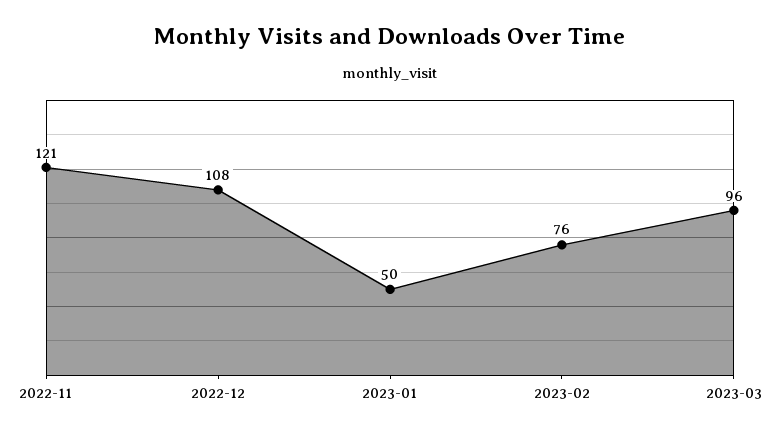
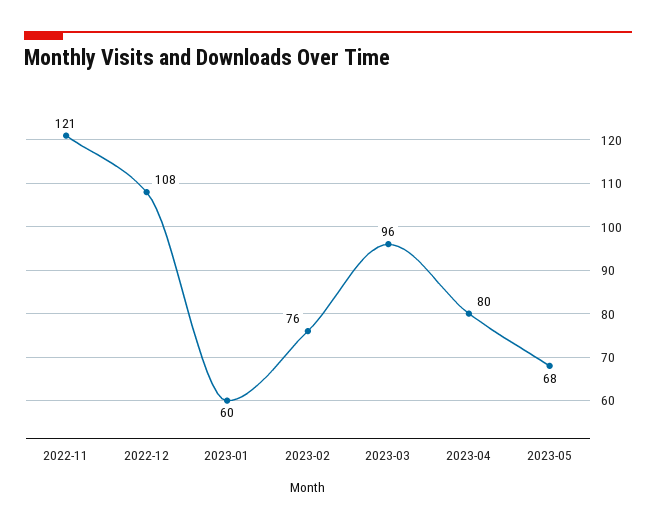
2023-01: 50 -> 60
2023-04: none -> 80
2023-05: none -> 68

